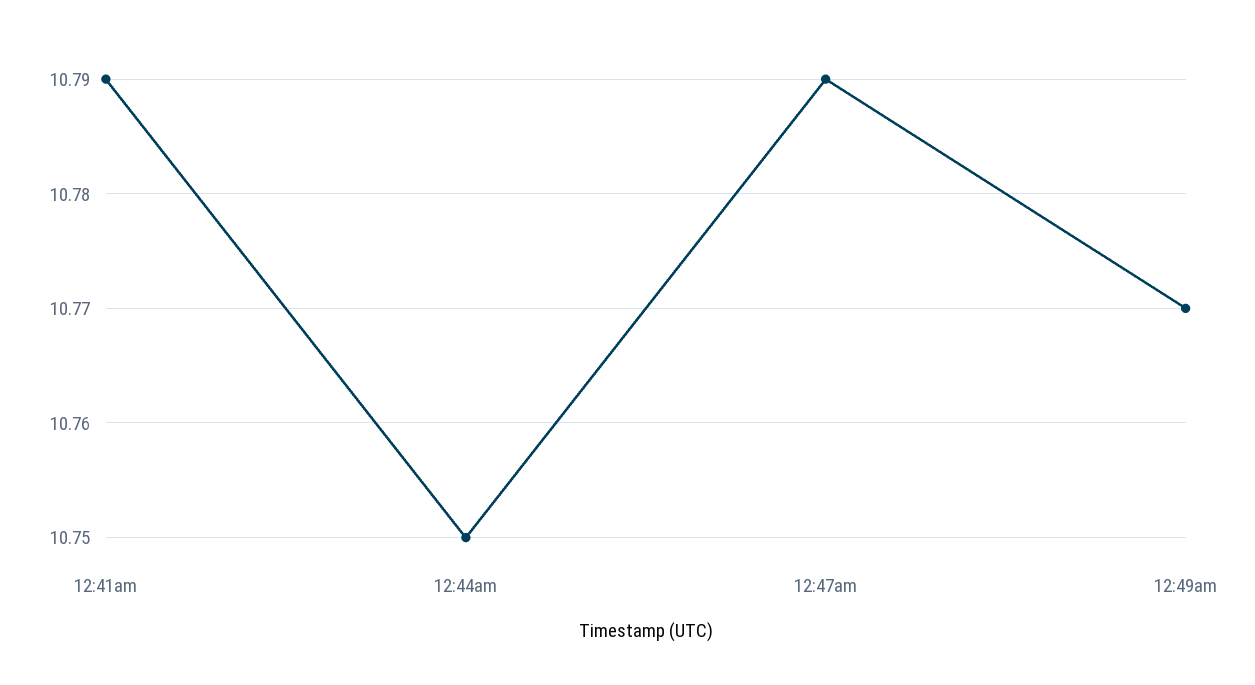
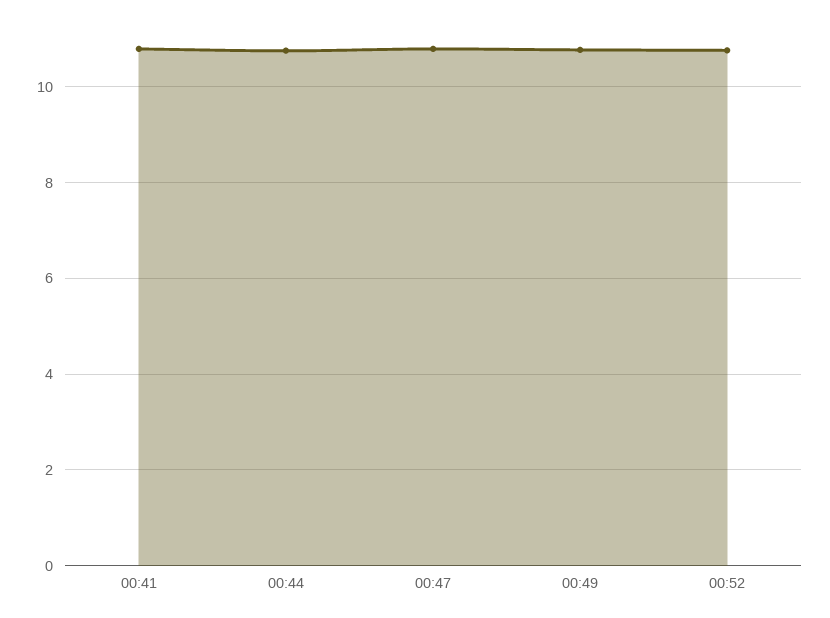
00:52: none -> 10.8

